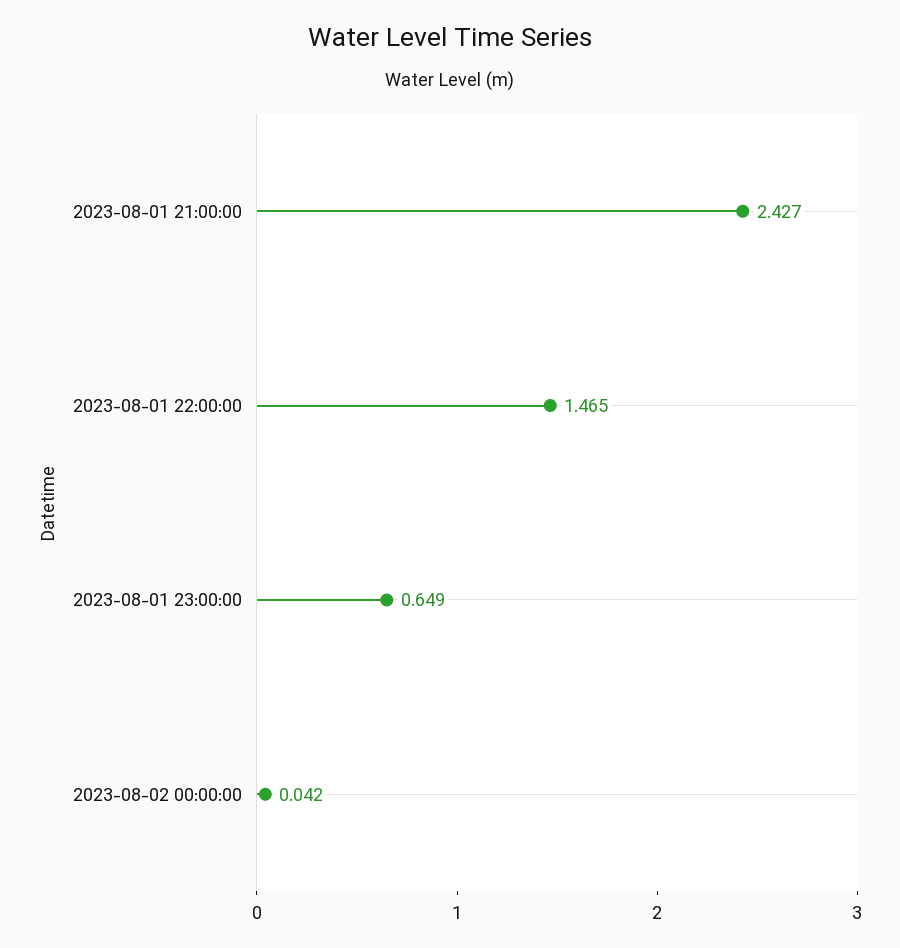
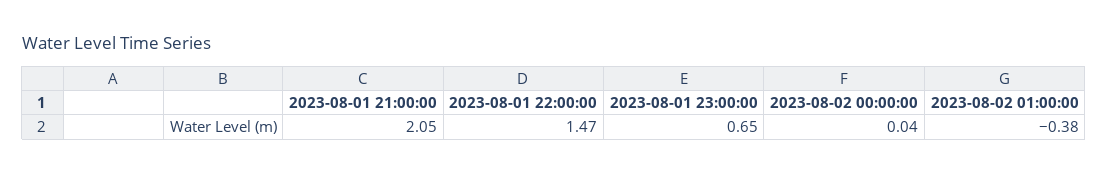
2023-08-01 21:00:00: 2.427 -> 2.05
2023-08-02 01:00:00: none -> -0.38

